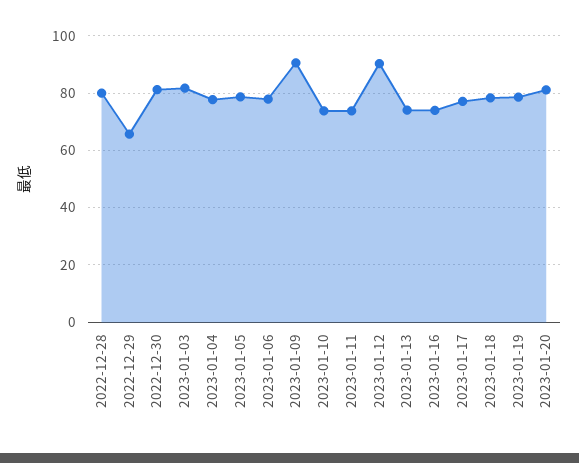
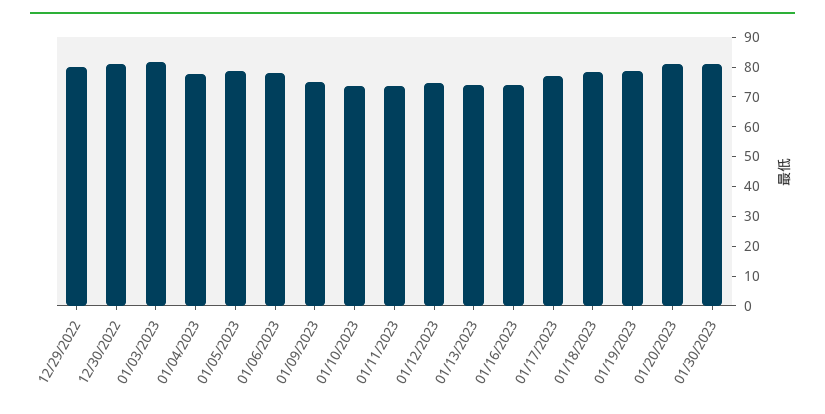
2022-12-28: 80 -> none
2022-12-29: 65 -> 80
2023-01-09: 90 -> 75
2023-01-12: 90 -> 75
01/30/2023: none -> 80

